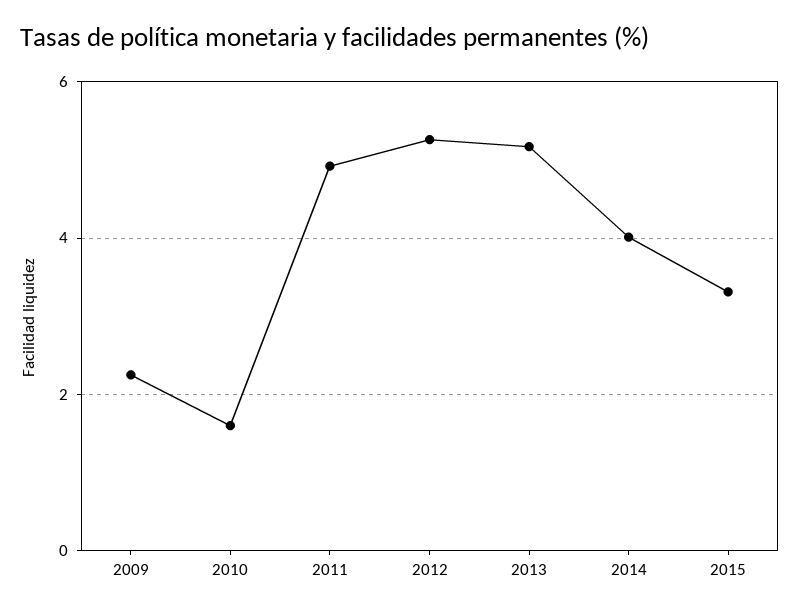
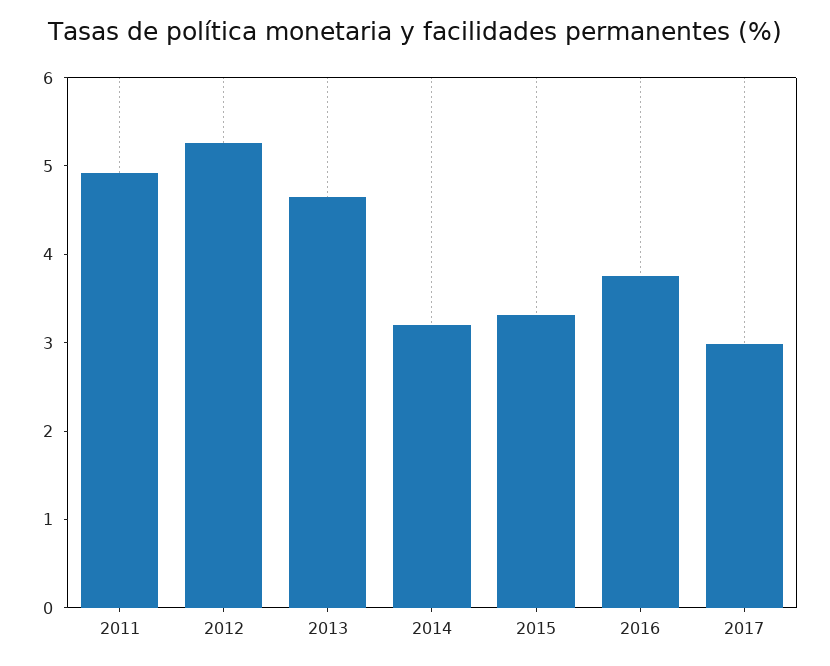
2009: 2.2 -> none
2010: 1.6 -> none
2013: 5.2 -> 4.6
2014: 4 -> 3.2
2016: none -> 3.8
2017: none -> 3

